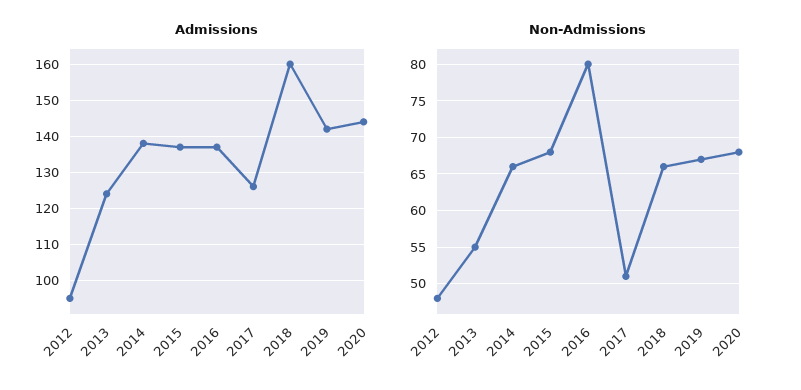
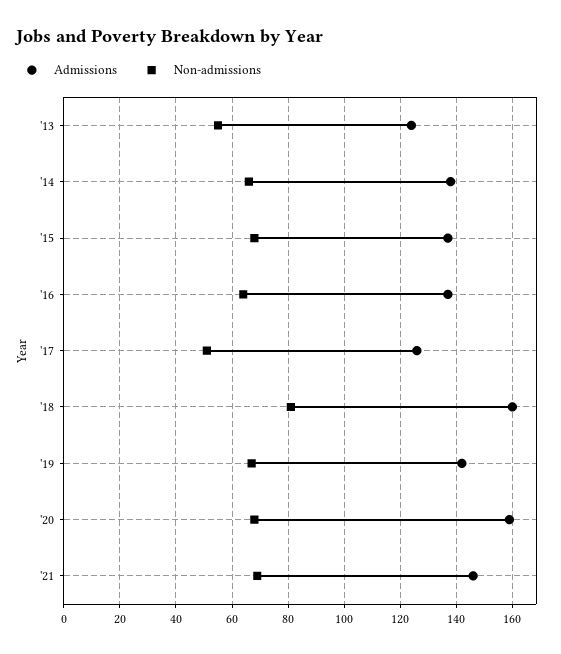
Admissions, 2012: 95 -> none
Admissions, 2020: 145 -> 160
Non-Admissions, 2012: 48 -> none
Non-Admissions, 2016: 80 -> 65
Non-Admissions, 2018: 66 -> 80
Admissions, '21: none -> 145
Non-Admissions, '21: none -> 70

